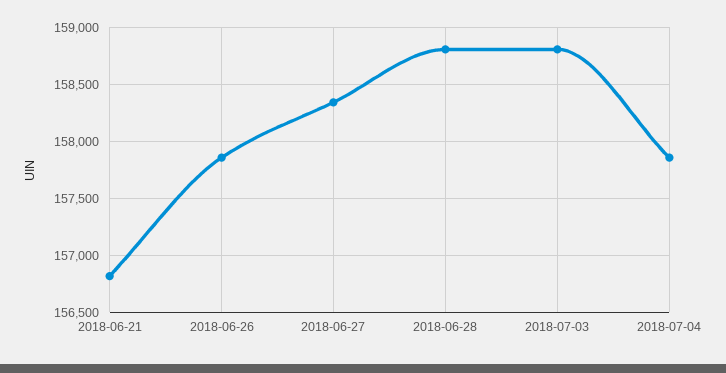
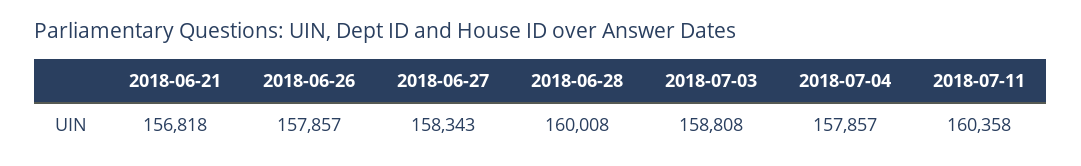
2018-06-28: 158800 -> 160008
2018-07-11: none -> 160358

